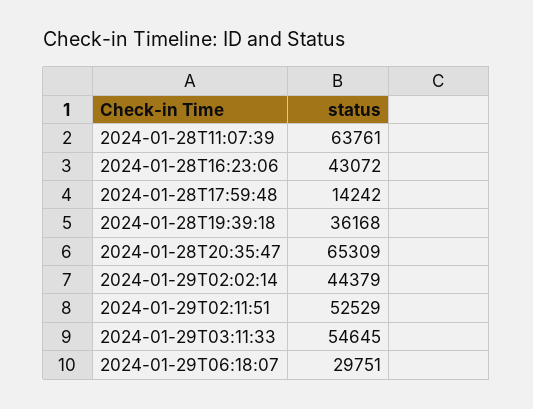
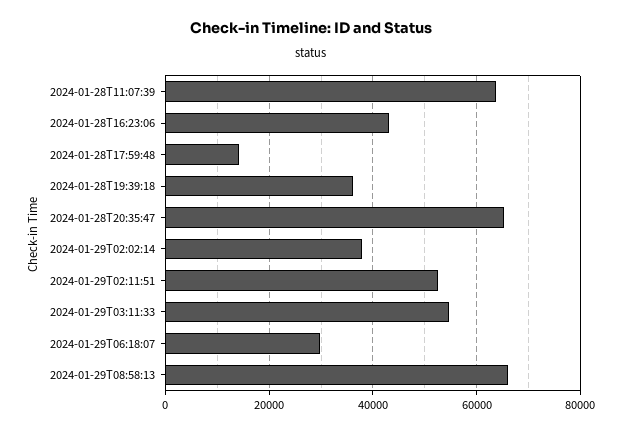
2024-01-29T02:02:14: 44379 -> 38000
2024-01-29T08:58:13: none -> 66000

